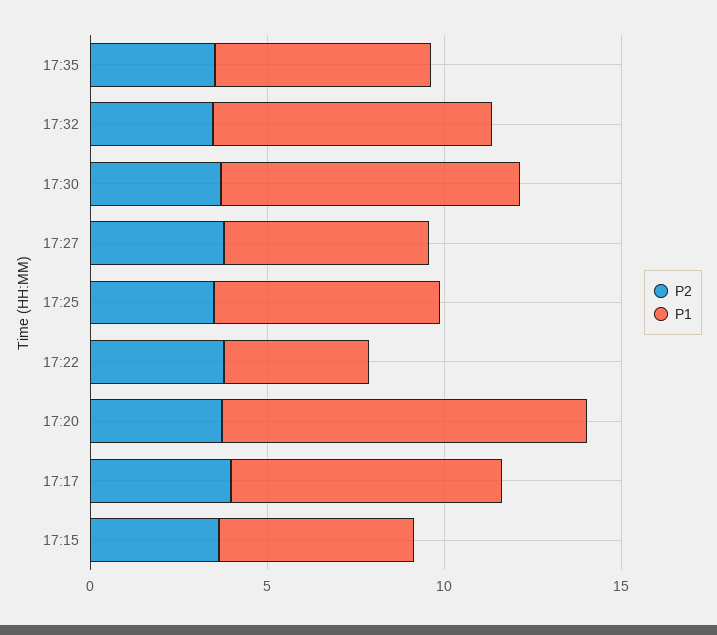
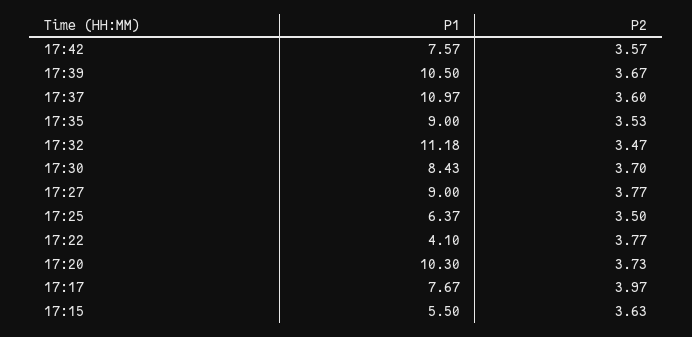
P1, 17:35: 6 -> 9
P1, 17:32: 8 -> 11.18
P1, 17:27: 6 -> 9
P1, 17:42: none -> 7.57
P2, 17:42: none -> 3.57
P1, 17:39: none -> 10.5
P2, 17:39: none -> 3.67
P1, 17:37: none -> 10.97
P2, 17:37: none -> 3.6

